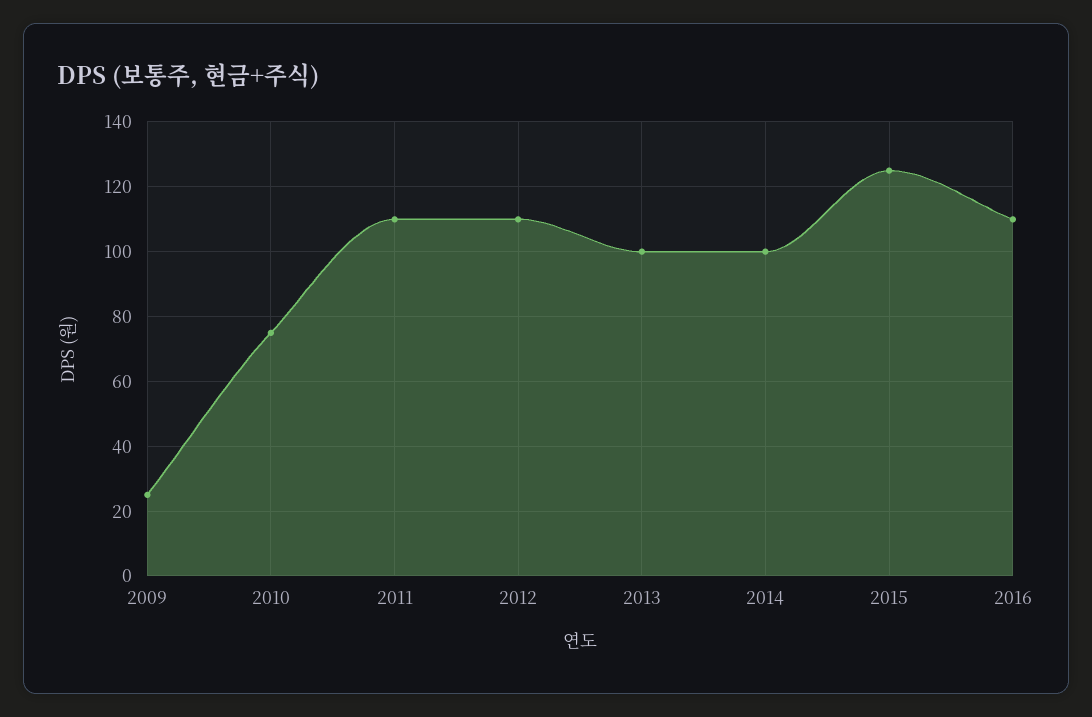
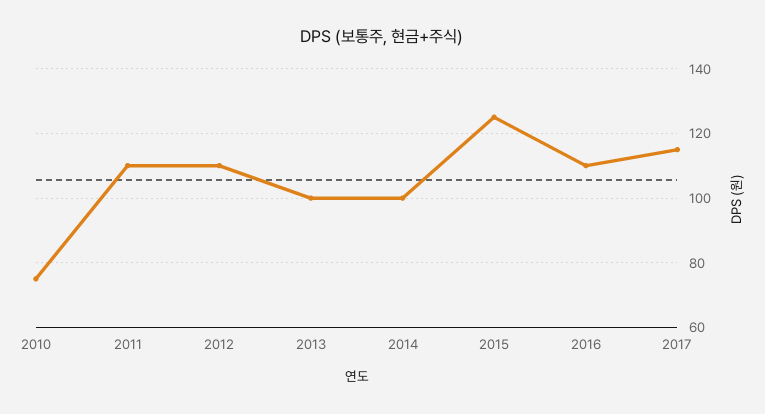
2009: 25 -> none
2017: none -> 115

